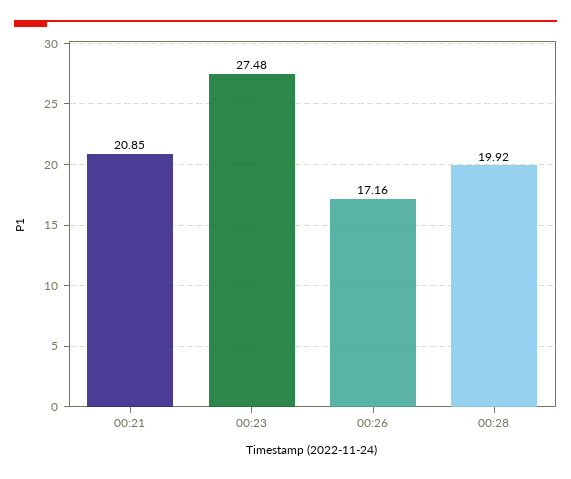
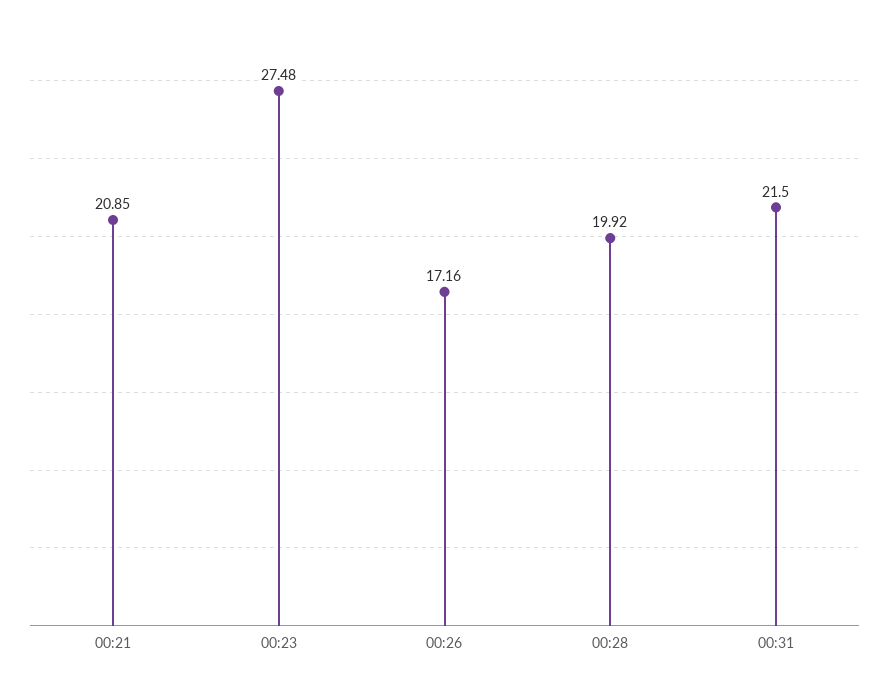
00:31: none -> 21.5

